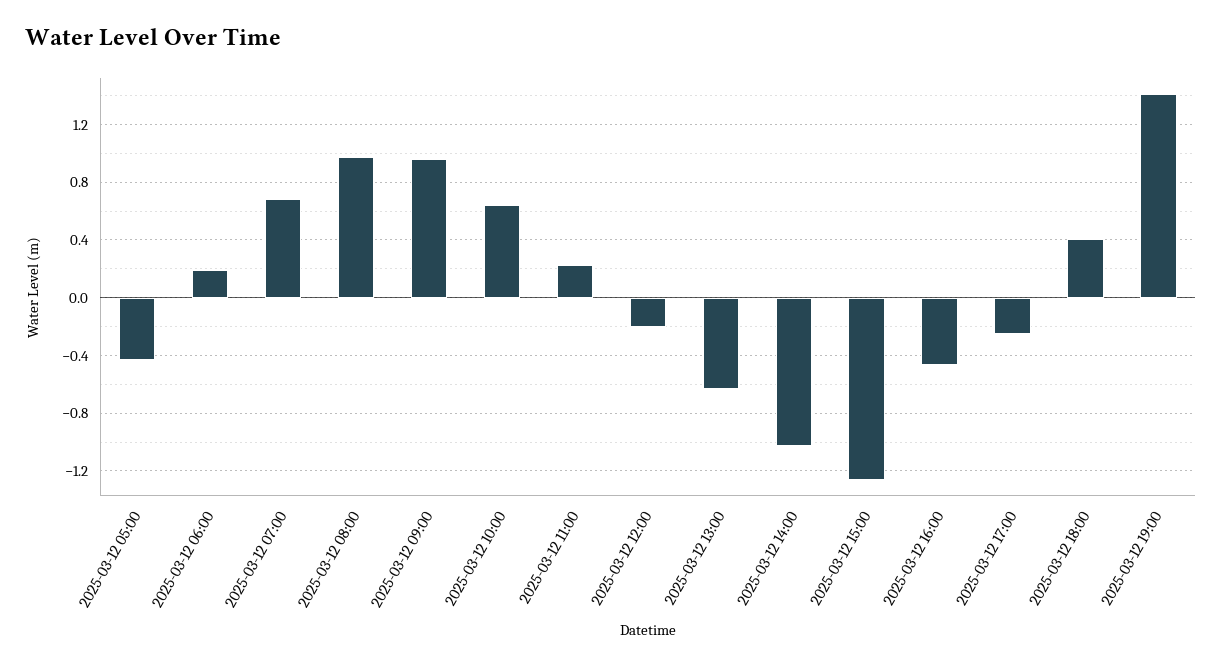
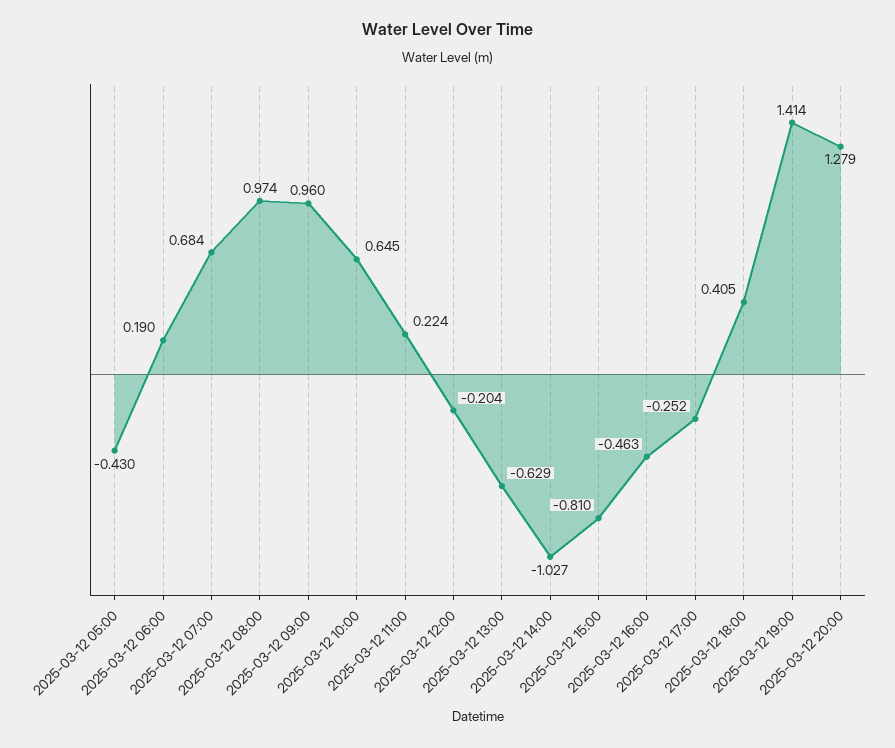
2025-03-12 15:00: -1.25 -> -0.81
2025-03-12 20:00: none -> 1.279

